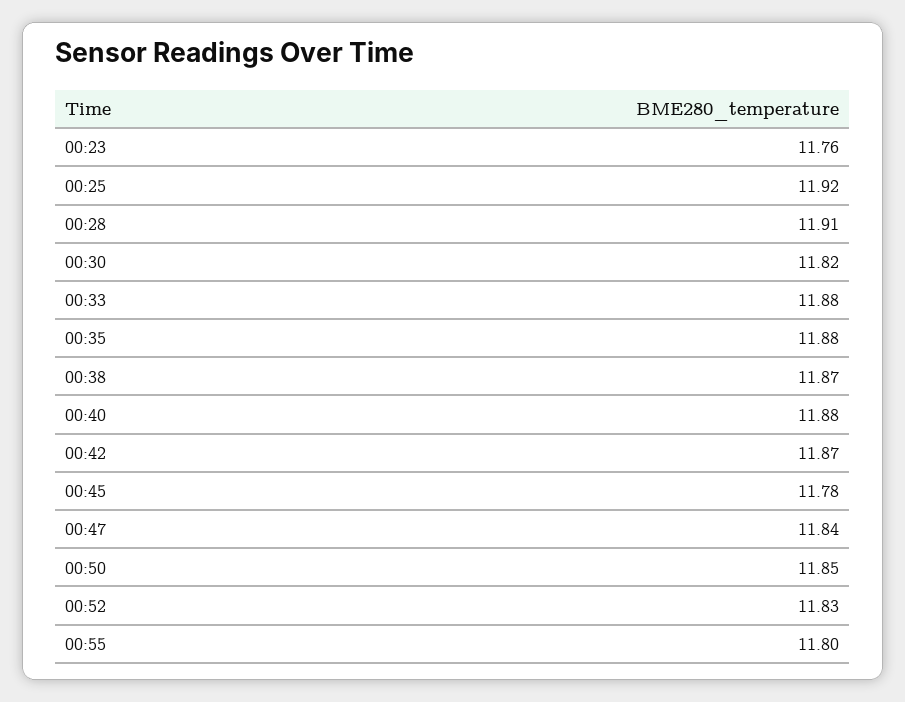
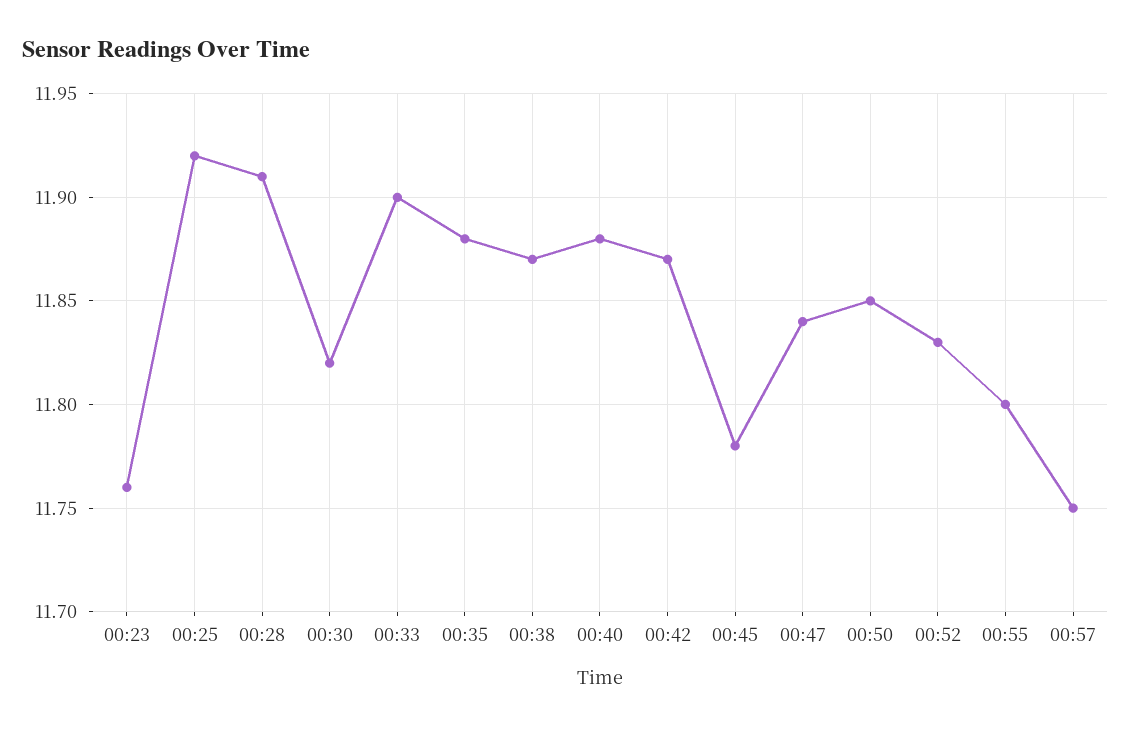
00:33: 11.88 -> 11.9
00:57: none -> 11.75

